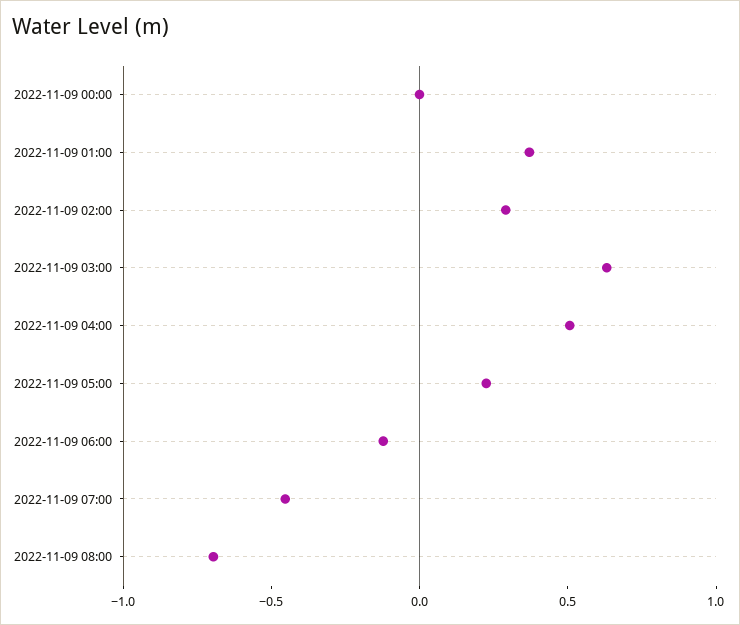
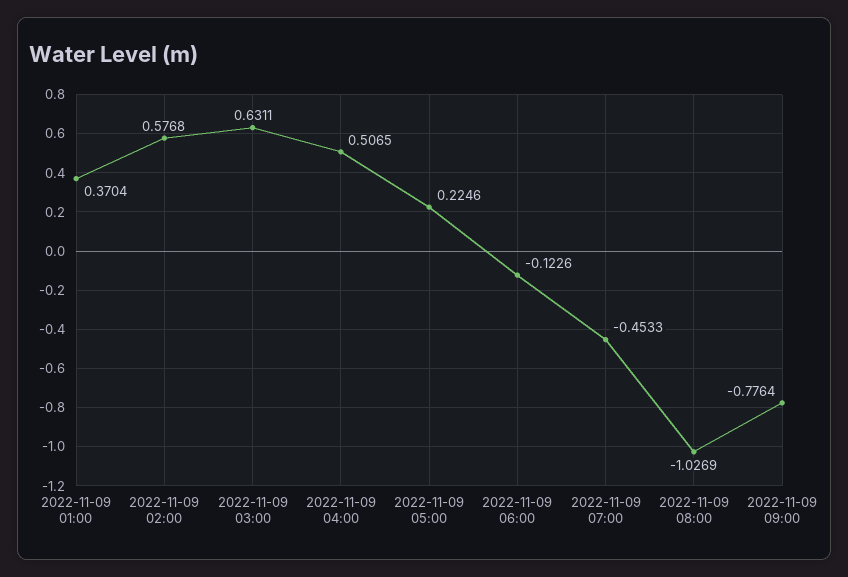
2022-11-09 00:00: 0 -> none
2022-11-09 02:00: 0.3 -> 0.5768
2022-11-09 08:00: -0.7 -> -1.0269
2022-11-09 09:00: none -> -0.7764

